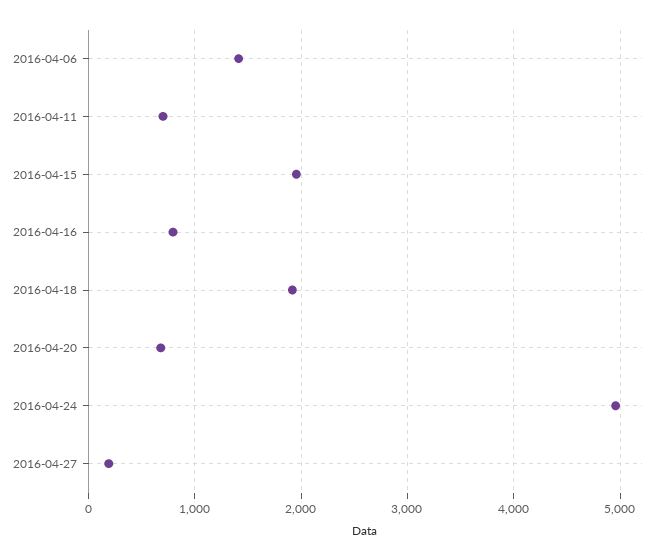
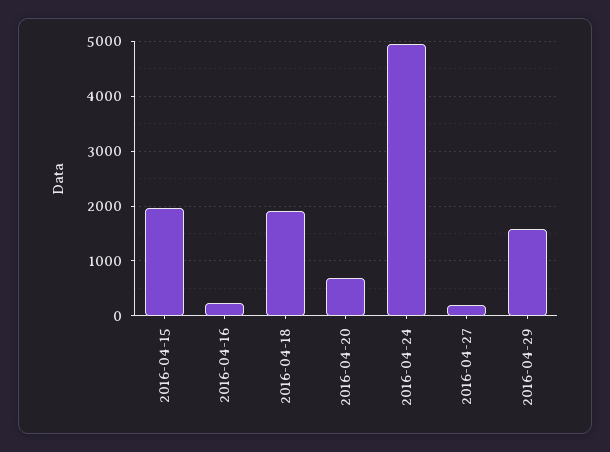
2016-04-06: 1400 -> none
2016-04-11: 700 -> none
2016-04-16: 800 -> 200
2016-04-29: none -> 1600

